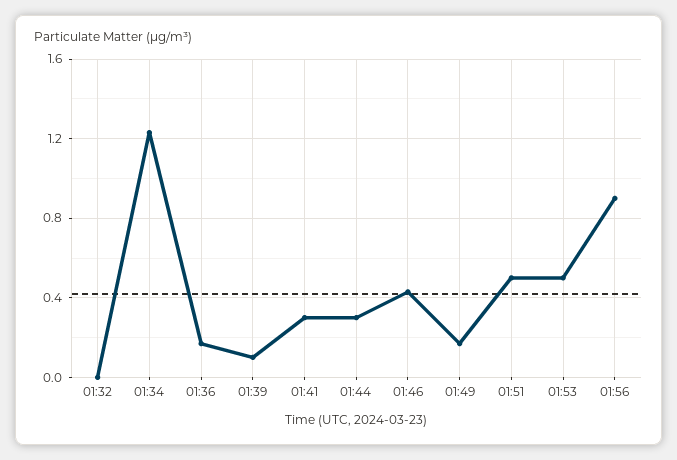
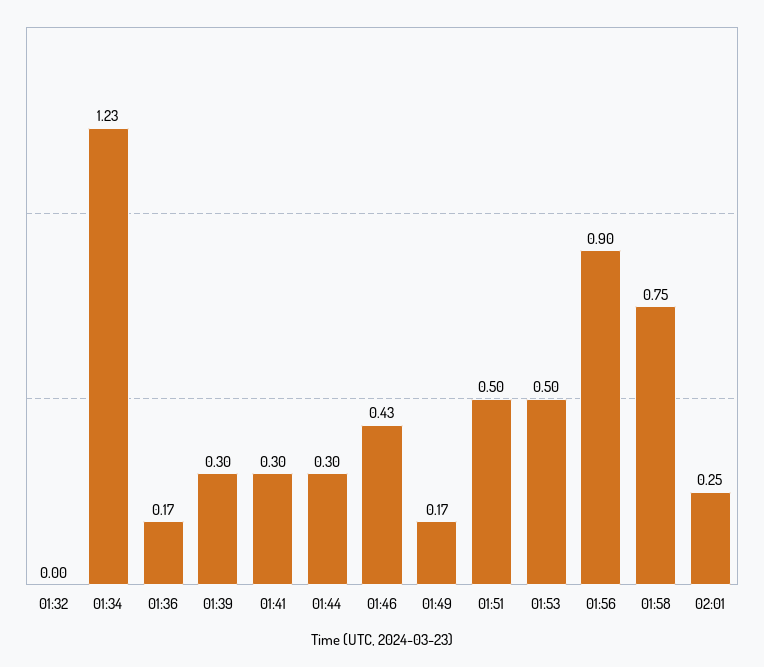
01:39: 0.1 -> 0.3
01:58: none -> 0.75
02:01: none -> 0.25

